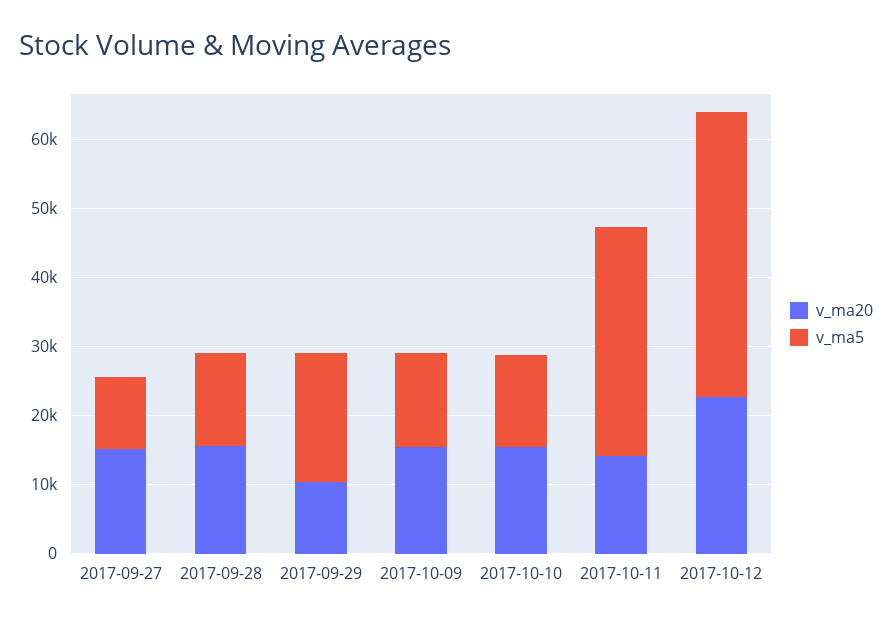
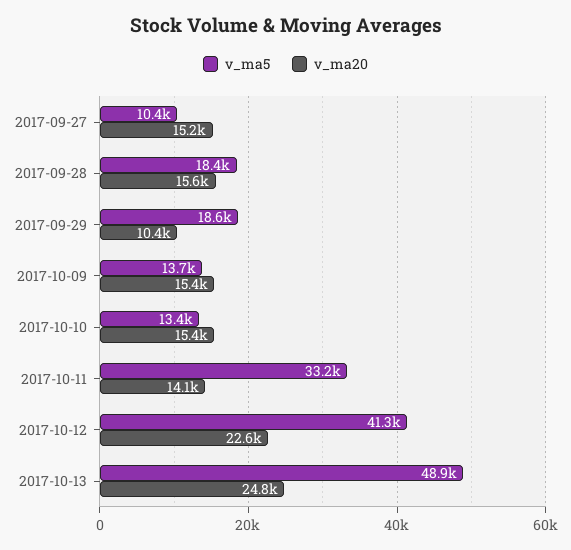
v_ma5, 2017-09-28: 14000 -> 18400
v_ma5, 2017-10-13: none -> 48900
v_ma20, 2017-10-13: none -> 24800

